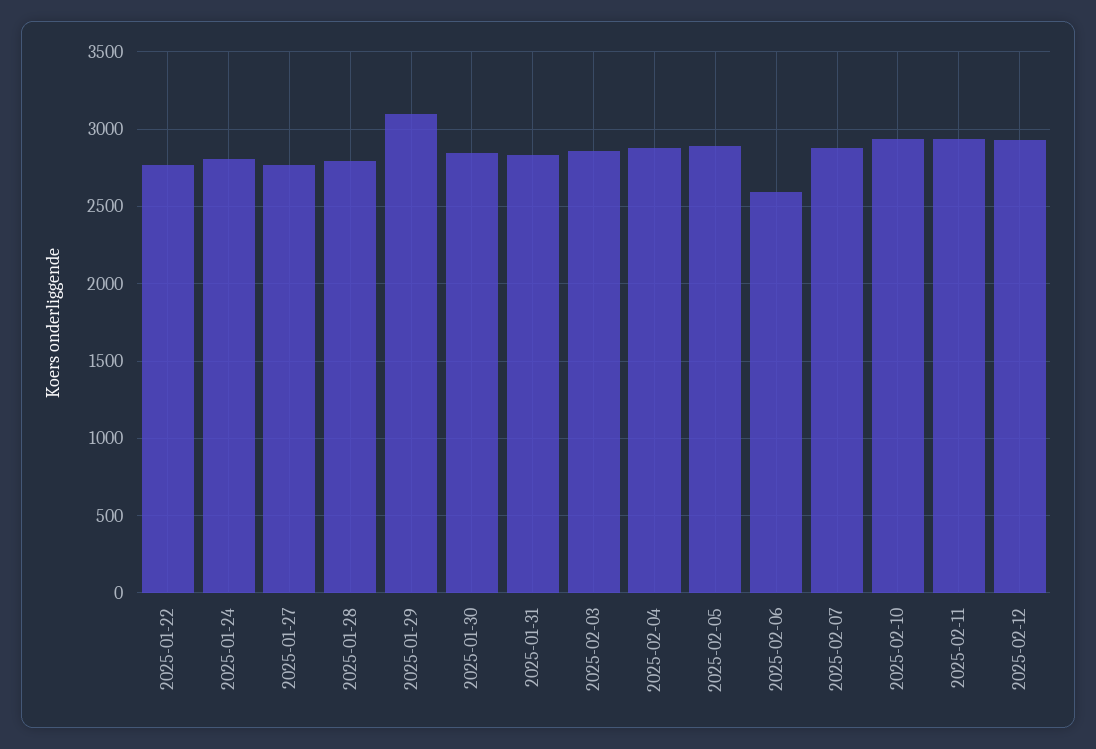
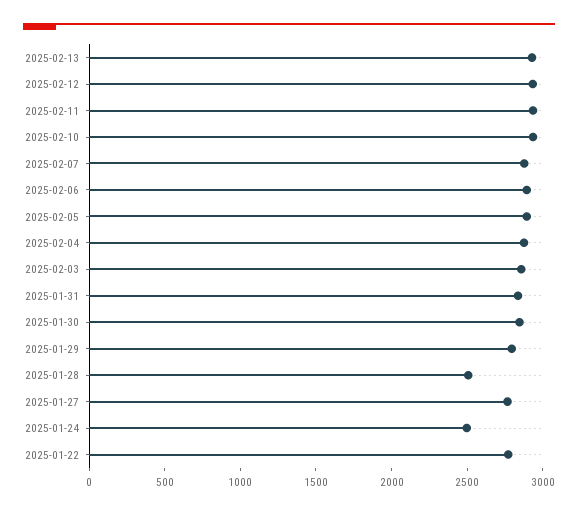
2025-01-24: 2800 -> 2500
2025-01-28: 2800 -> 2500
2025-01-29: 3100 -> 2800
2025-02-06: 2600 -> 2900
2025-02-13: none -> 2900

